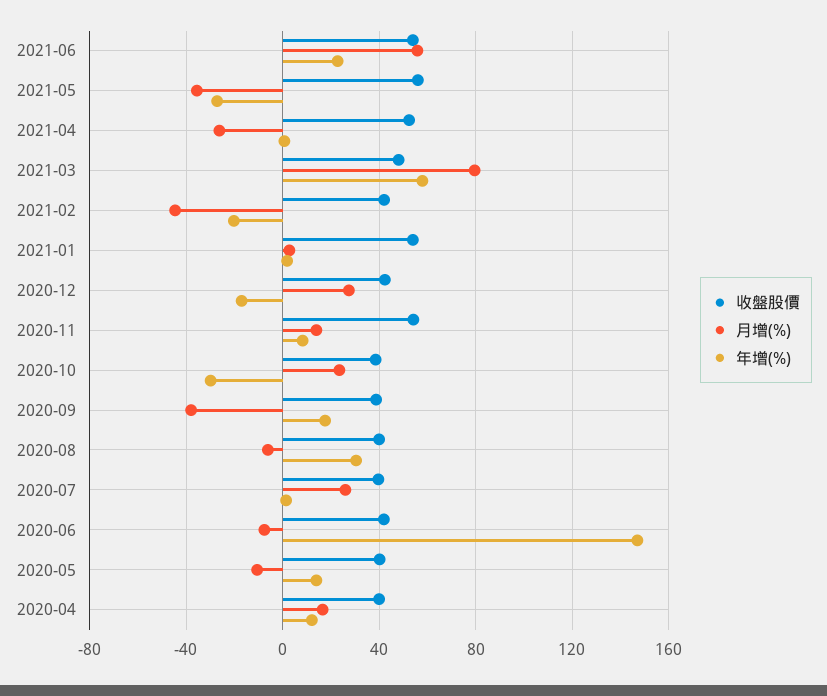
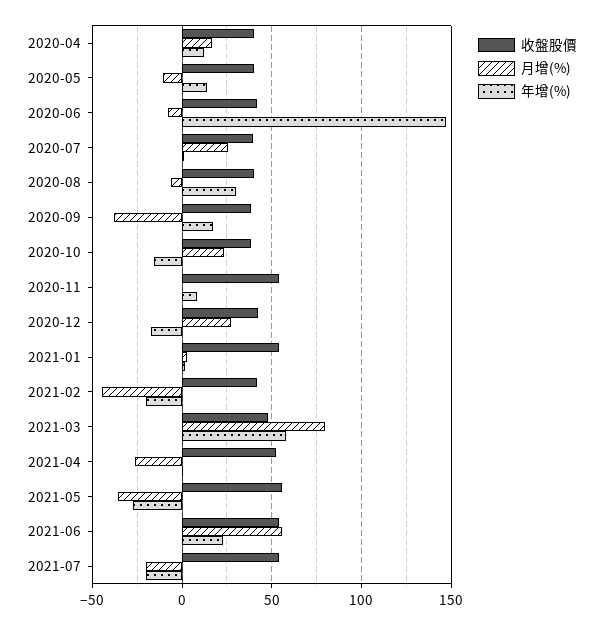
月增(%), 2020-11: 15 -> 0
年增(%), 2020-10: -30 -> -15
收盤股價, 2021-07: none -> 55
月增(%), 2021-07: none -> -20
年增(%), 2021-07: none -> -20

